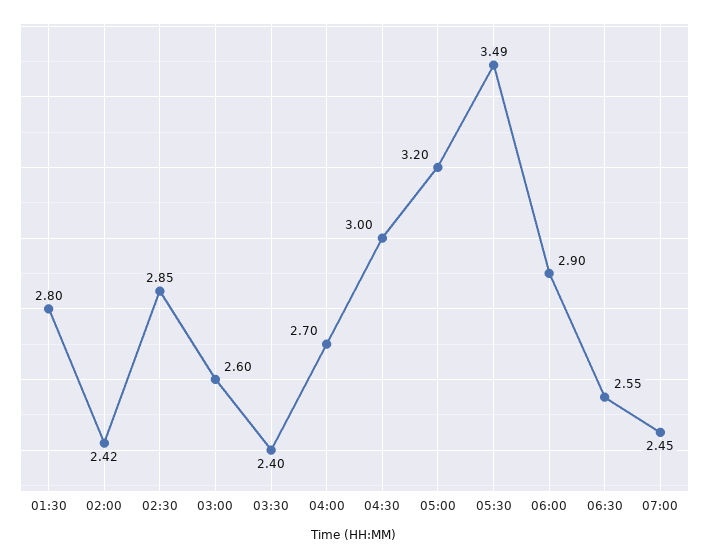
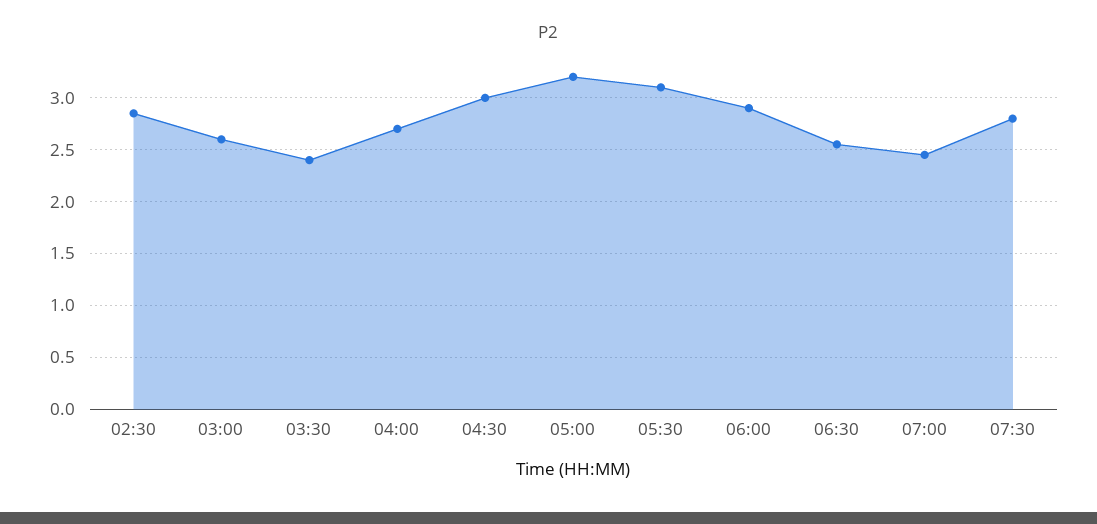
01:30: 2.8 -> none
02:00: 2.42 -> none
05:30: 3.49 -> 3.1
07:30: none -> 2.8

